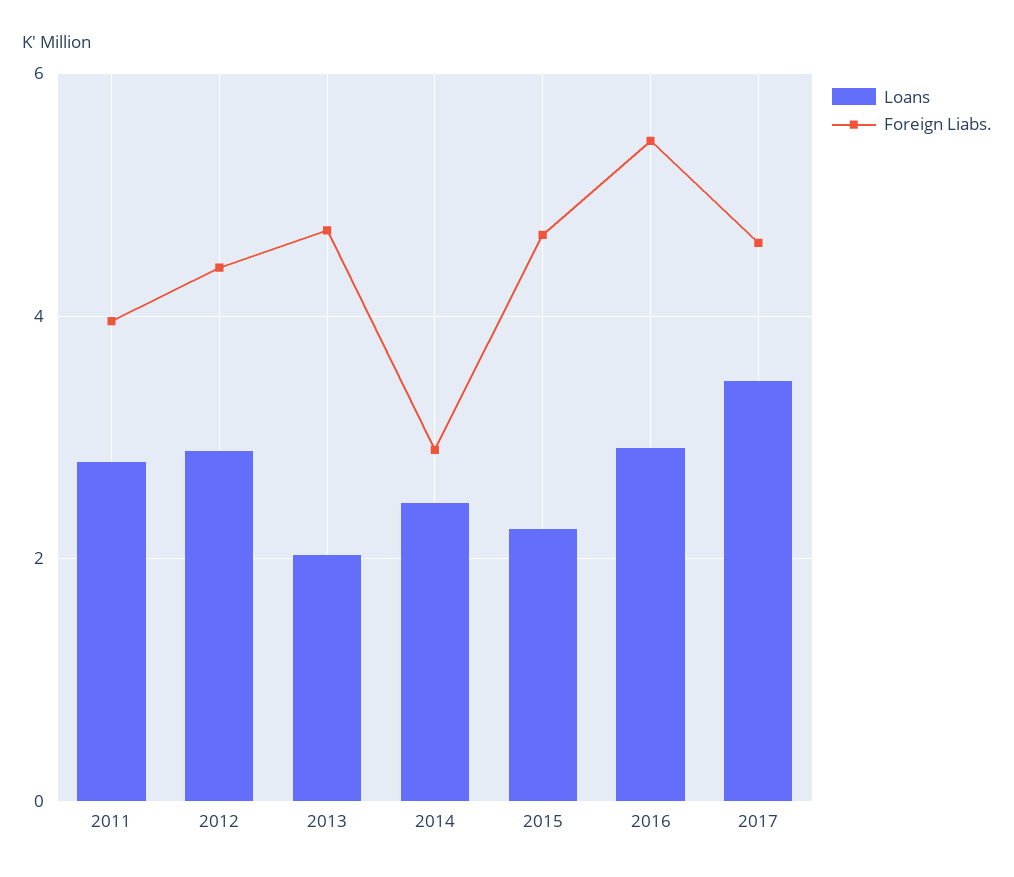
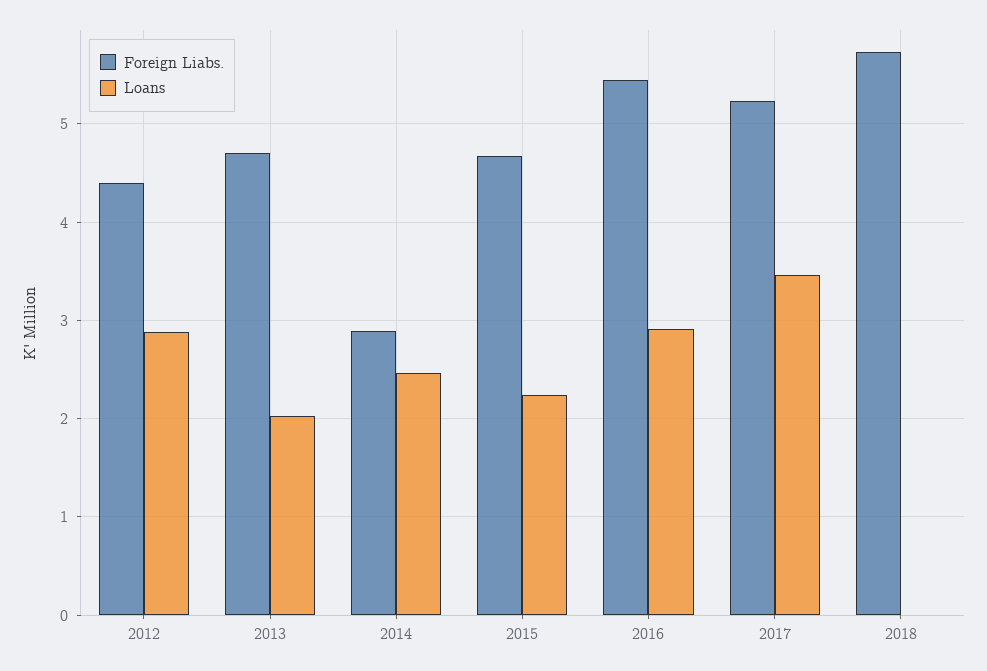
Loans, 2011: 2.8 -> none
Foreign Liabs., 2011: 4 -> none
Foreign Liabs., 2017: 4.6 -> 5.2
Foreign Liabs., 2018: none -> 5.7
Loans, 2018: none -> 0

